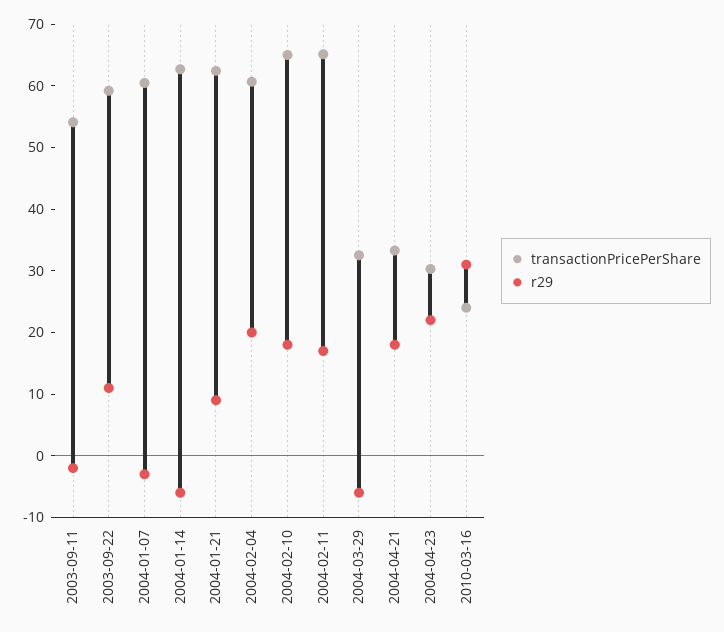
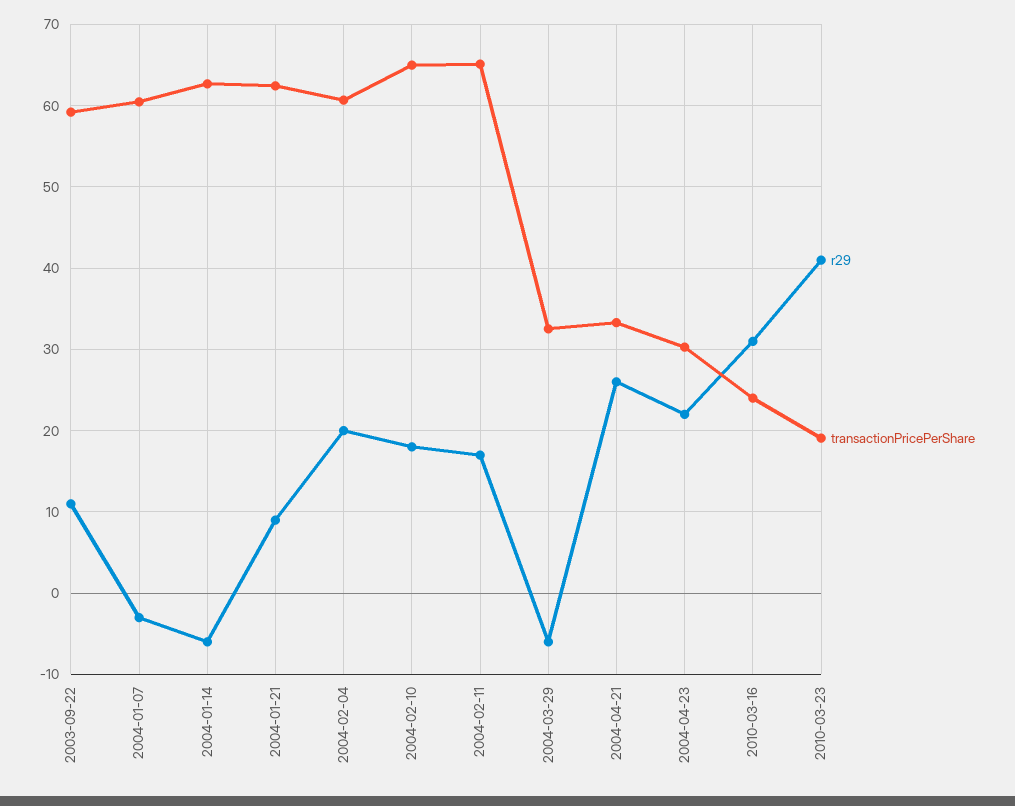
transactionPricePerShare, 2003-09-11: 54 -> none
r29, 2003-09-11: -2 -> none
r29, 2004-04-21: 18 -> 26
r29, 2010-03-23: none -> 41
transactionPricePerShare, 2010-03-23: none -> 19

